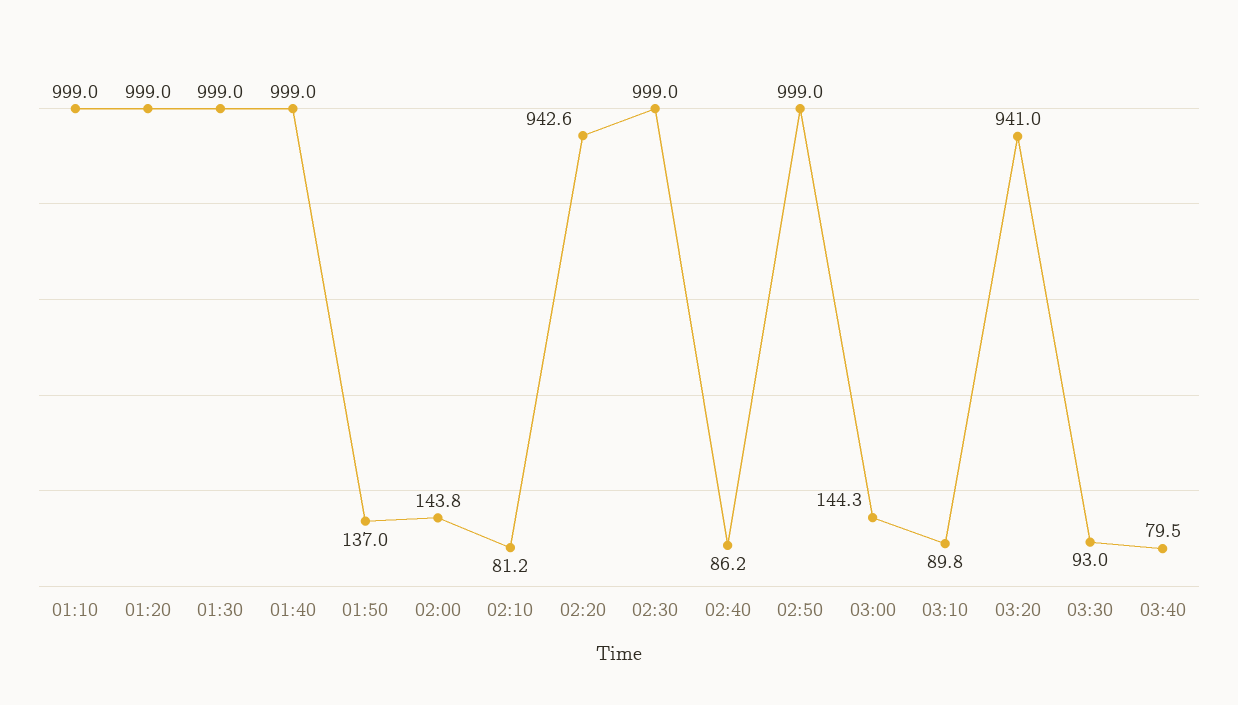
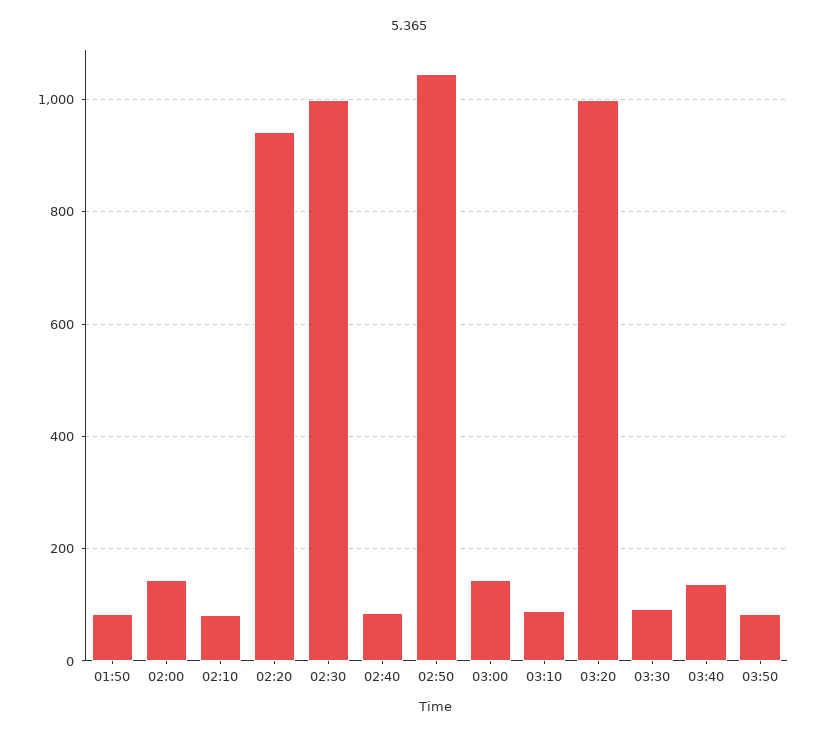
01:10: 999 -> none
01:20: 999 -> none
01:30: 999 -> none
01:40: 999 -> none
01:50: 137 -> 80
02:50: 999 -> 1040
03:20: 941 -> 1000
03:40: 79.5 -> 140
03:50: none -> 80

